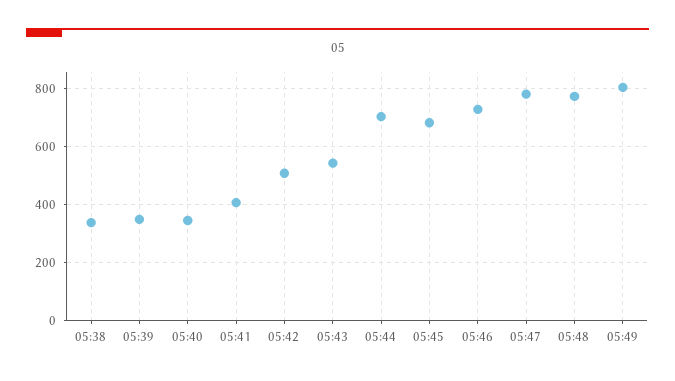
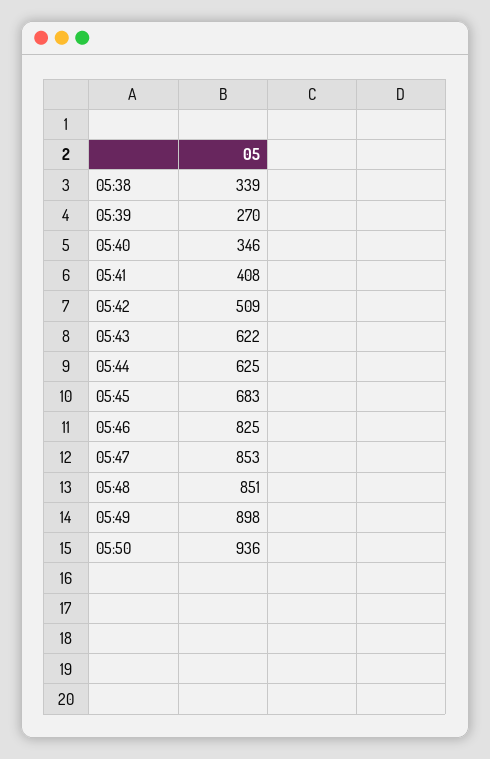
05:39: 350 -> 270
05:43: 550 -> 622
05:44: 700 -> 625
05:46: 725 -> 825
05:47: 775 -> 853
05:48: 775 -> 851
05:49: 800 -> 898
05:50: none -> 936

